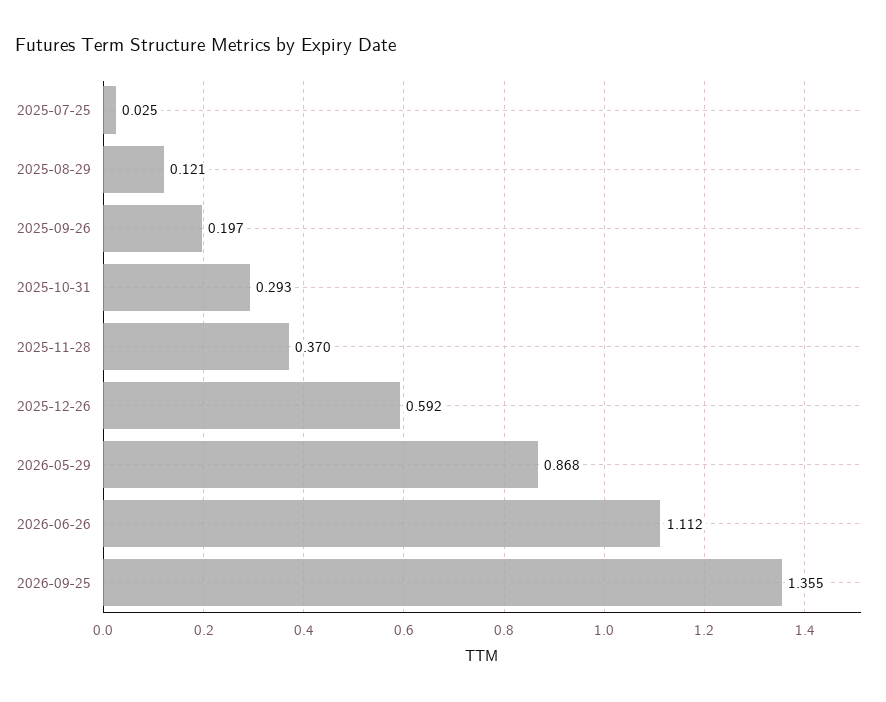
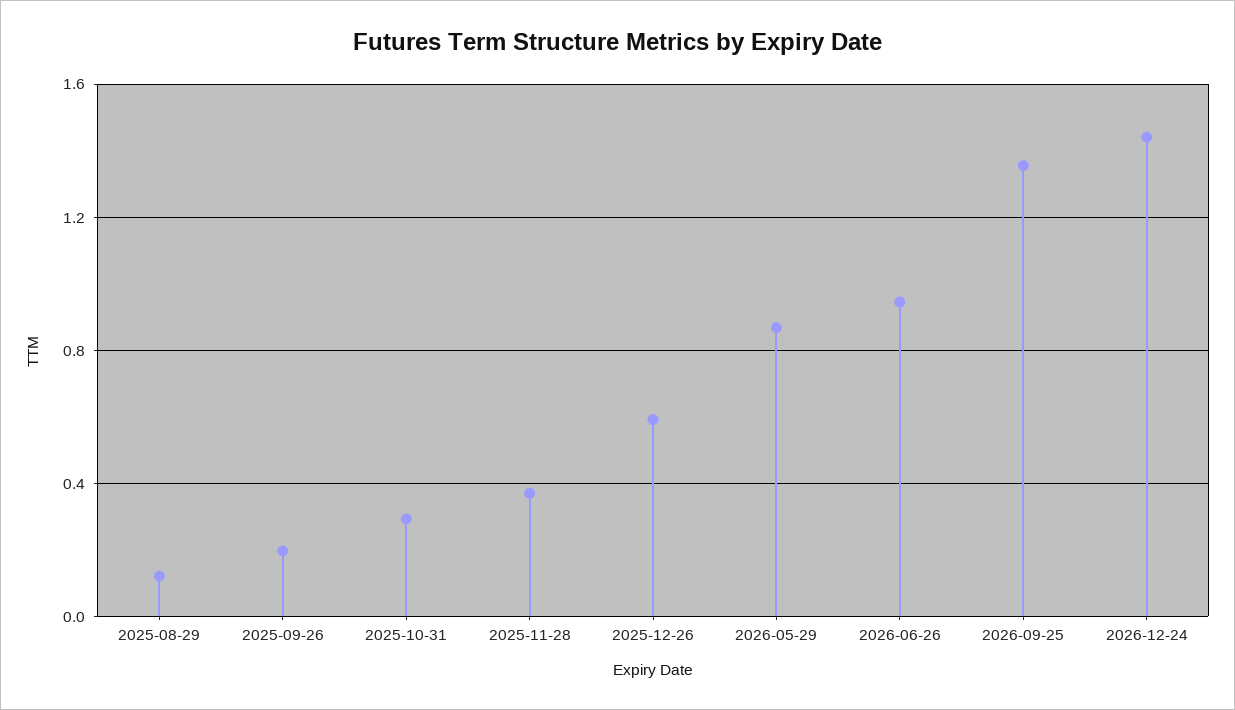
2025-07-25: 0.025 -> none
2026-06-26: 1.112 -> 0.95
2026-12-24: none -> 1.45

